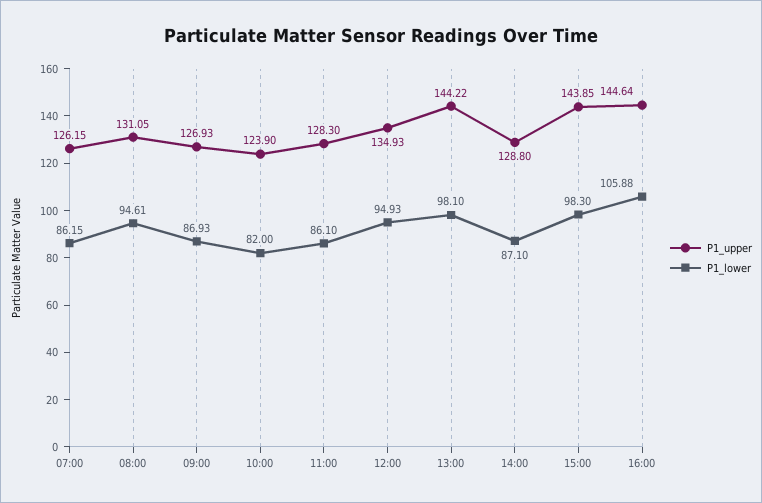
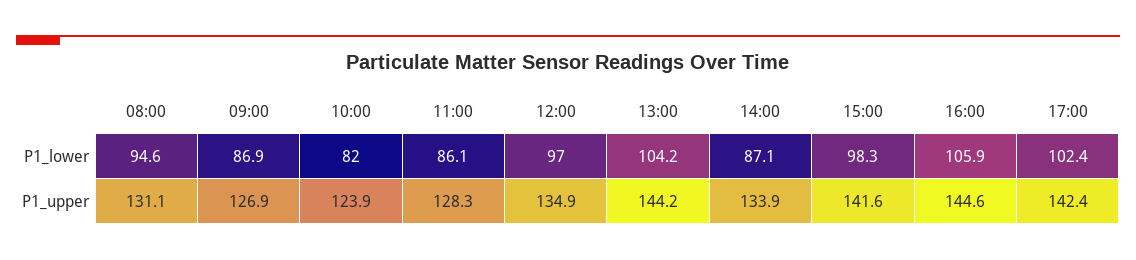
P1_upper, 07:00: 126.15 -> none
P1_lower, 07:00: 86.15 -> none
P1_lower, 12:00: 94.93 -> 97
P1_lower, 13:00: 98.1 -> 104.2
P1_upper, 14:00: 128.8 -> 133.9
P1_upper, 15:00: 143.85 -> 141.6
P1_lower, 17:00: none -> 102.4
P1_upper, 17:00: none -> 142.4

